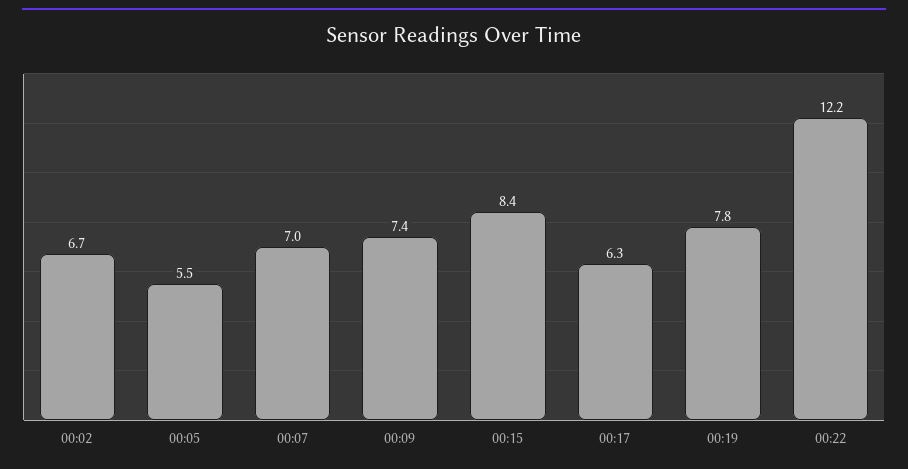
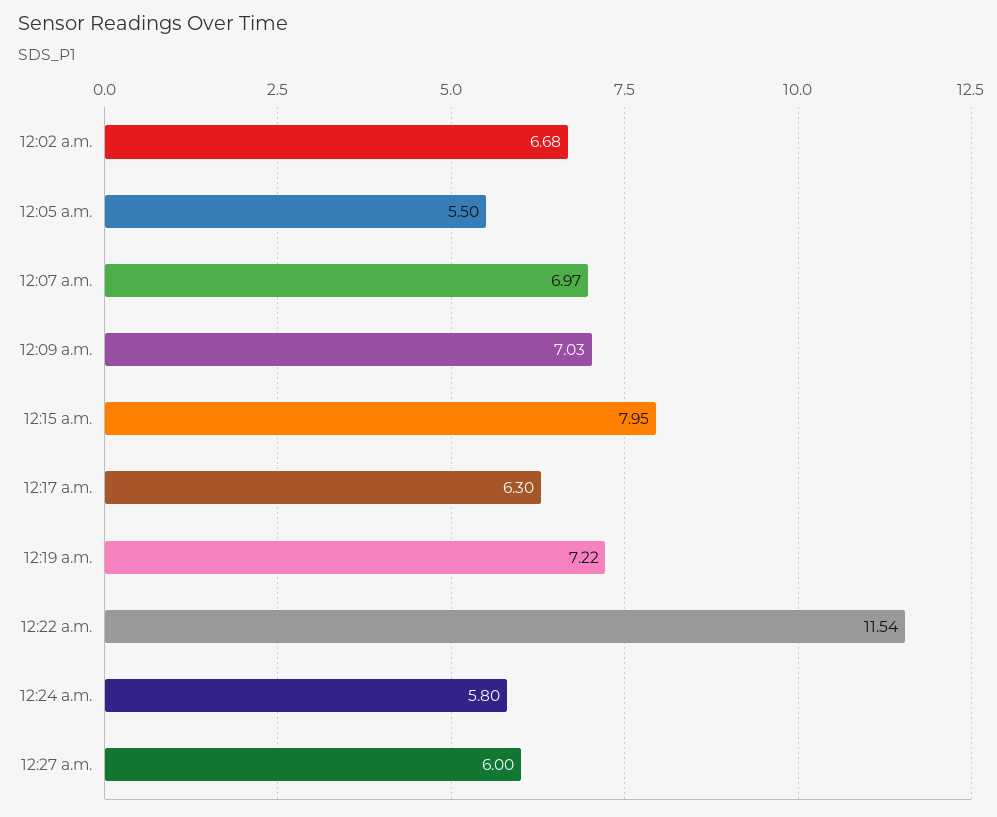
00:09: 7.4 -> 7.03
00:15: 8.4 -> 7.95
00:19: 7.8 -> 7.22
00:22: 12.2 -> 11.54
12:24 a.m.: none -> 5.8
12:27 a.m.: none -> 6

